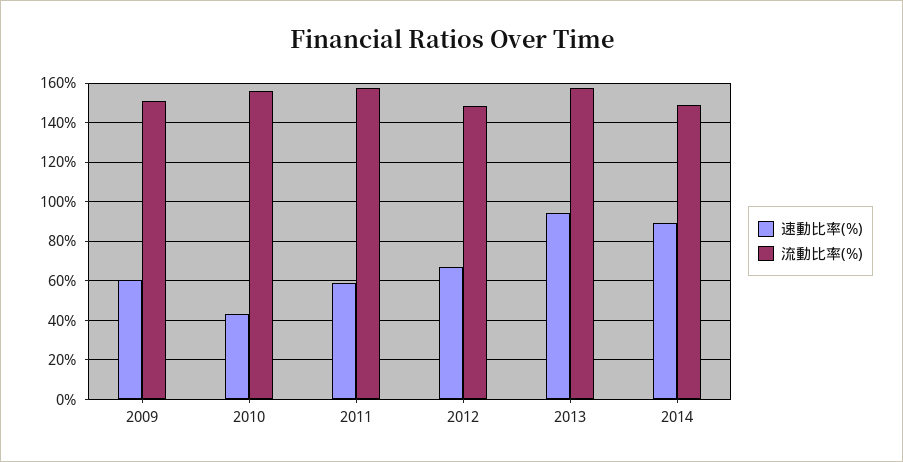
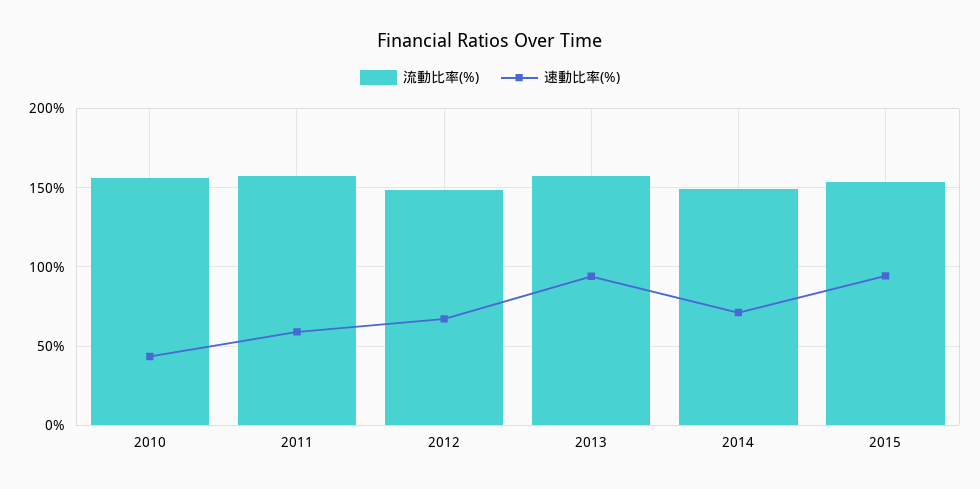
速動比率(%), 2009: 60 -> none
流動比率(%), 2009: 150 -> none
速動比率(%), 2014: 90 -> 70
流動比率(%), 2015: none -> 155
速動比率(%), 2015: none -> 95

